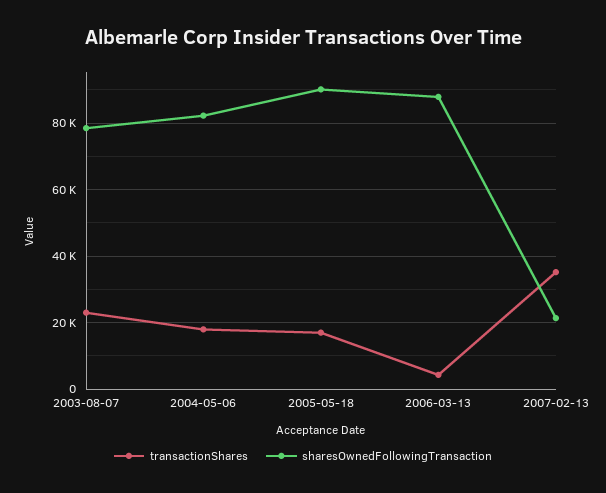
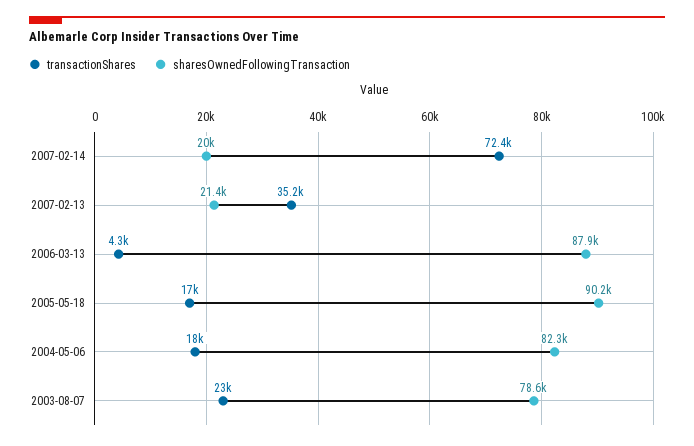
transactionShares, 2007-02-14: none -> 72400
sharesOwnedFollowingTransaction, 2007-02-14: none -> 20000

